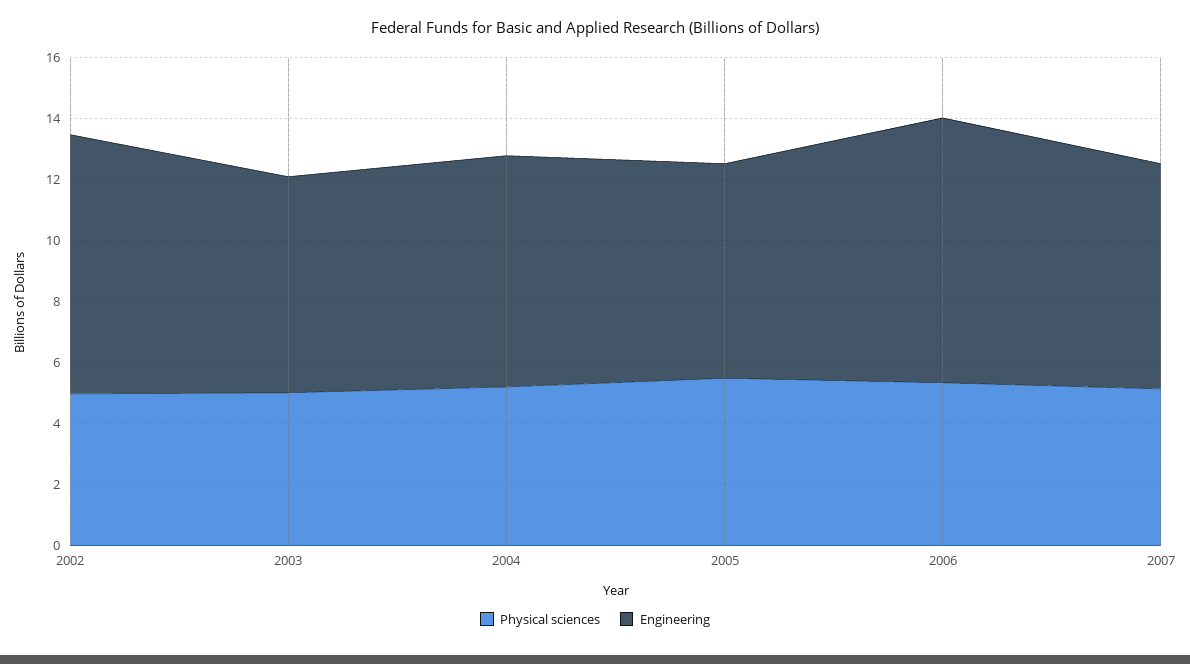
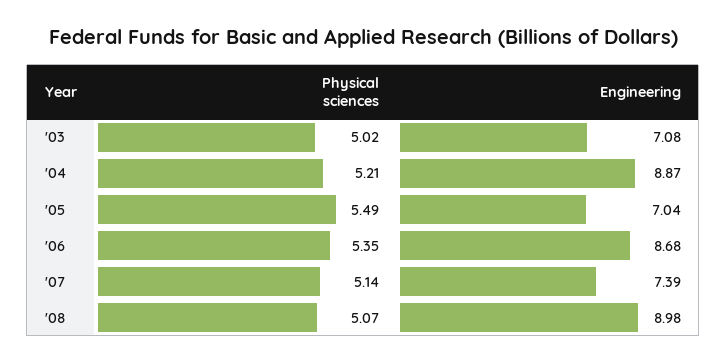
Physical sciences, 2002: 5 -> none
Engineering, 2002: 8.5 -> none
Engineering, 2004: 7.5 -> 8.87
Physical sciences, '08: none -> 5.07
Engineering, '08: none -> 8.98

